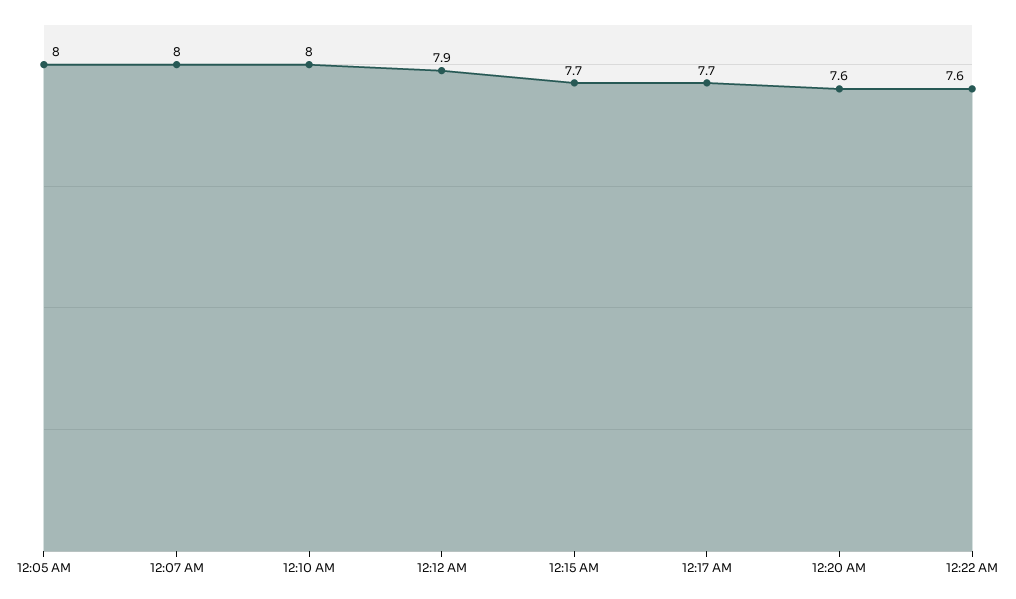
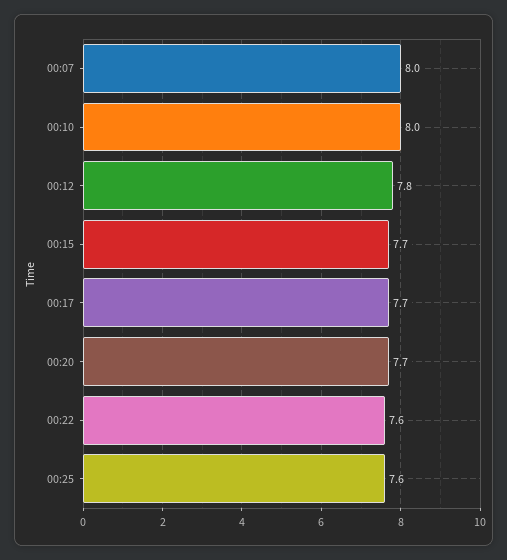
12:05 AM: 8 -> none
12:12 AM: 7.9 -> 7.8
12:20 AM: 7.6 -> 7.7
00:25: none -> 7.6

